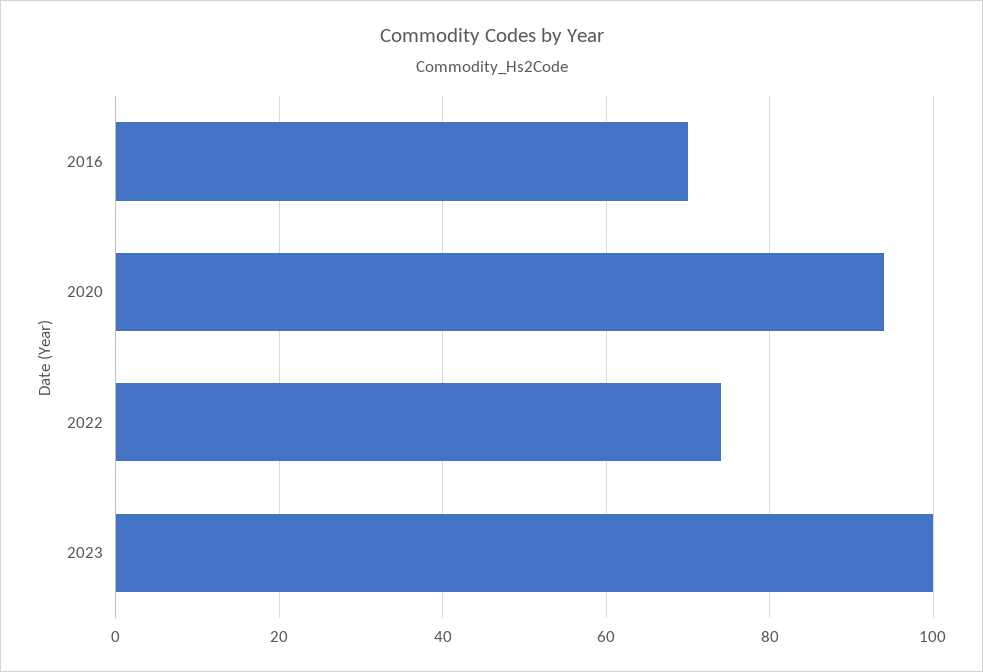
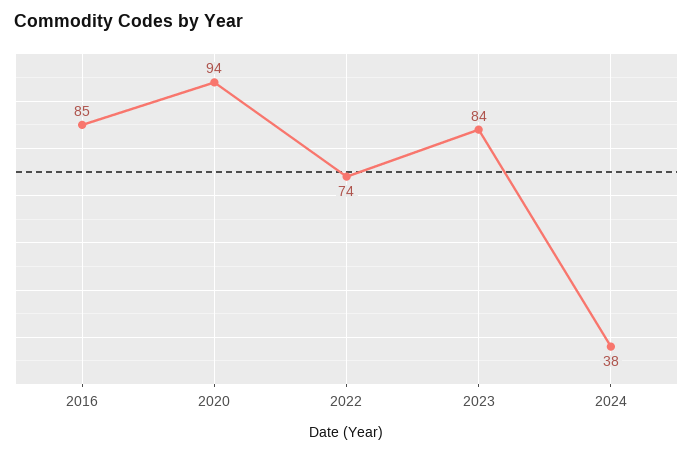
2016: 70 -> 85
2023: 100 -> 84
2024: none -> 38

